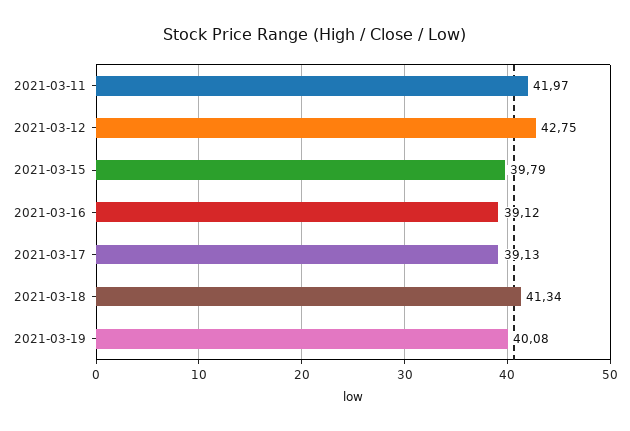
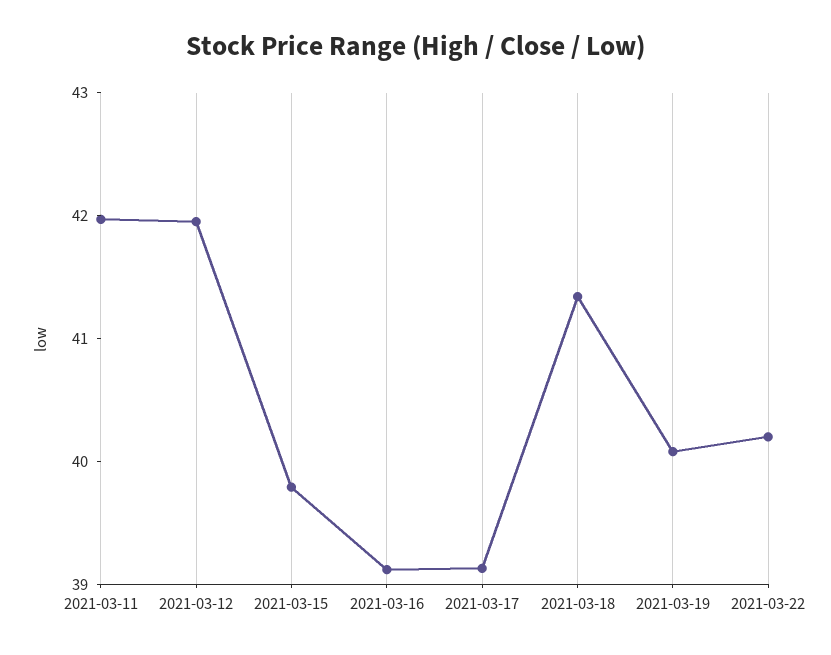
2021-03-12: 42.75 -> 42
2021-03-22: none -> 40.2

